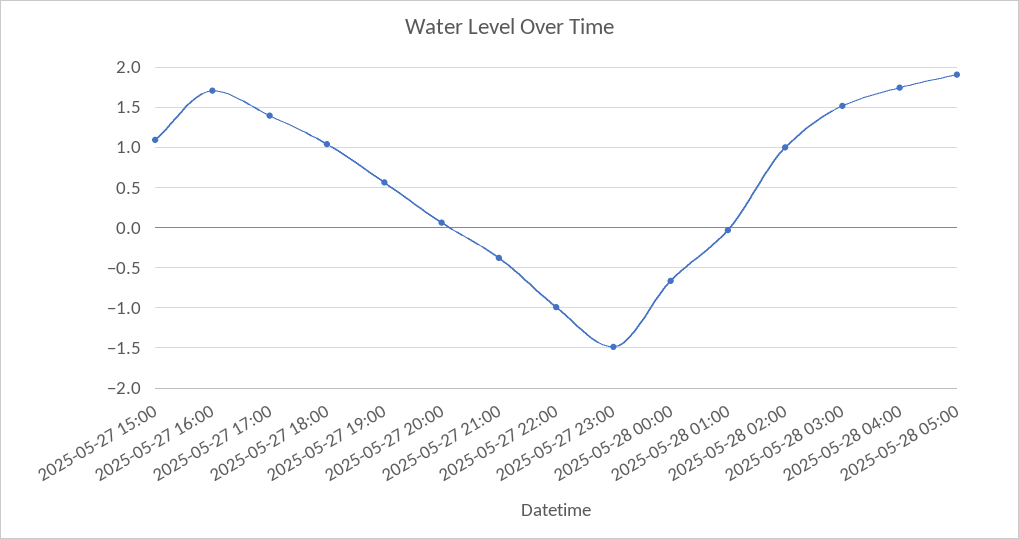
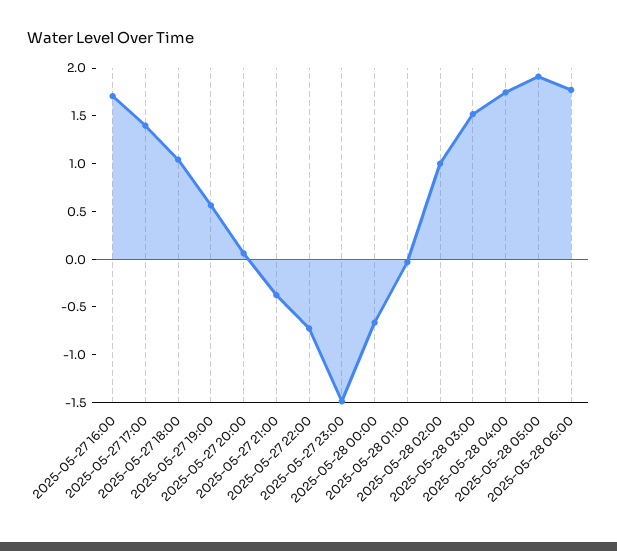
2025-05-27 15:00: 1.1 -> none
2025-05-27 22:00: -1 -> -0.7
2025-05-28 06:00: none -> 1.8

